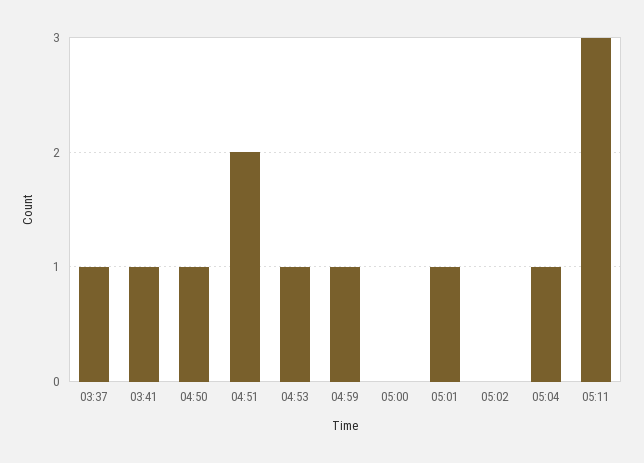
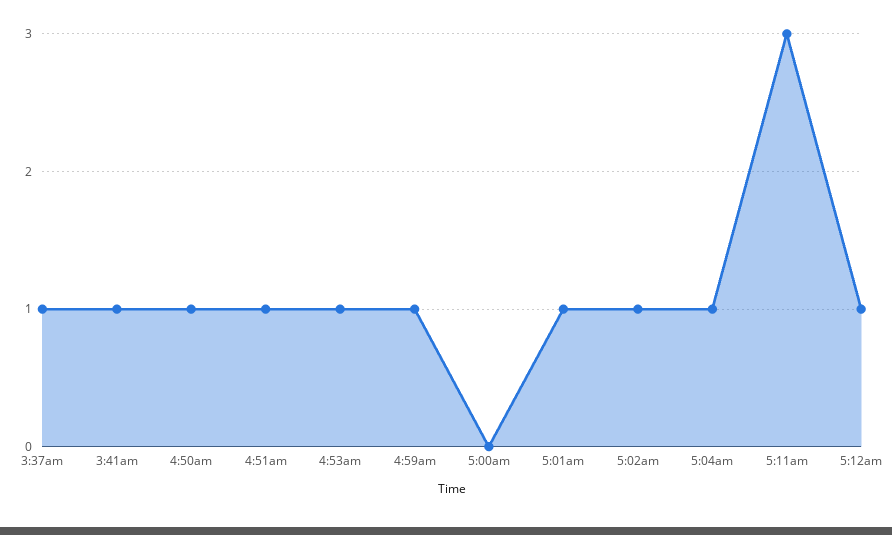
04:51: 2 -> 1
05:02: 0 -> 1
5:12am: none -> 1

